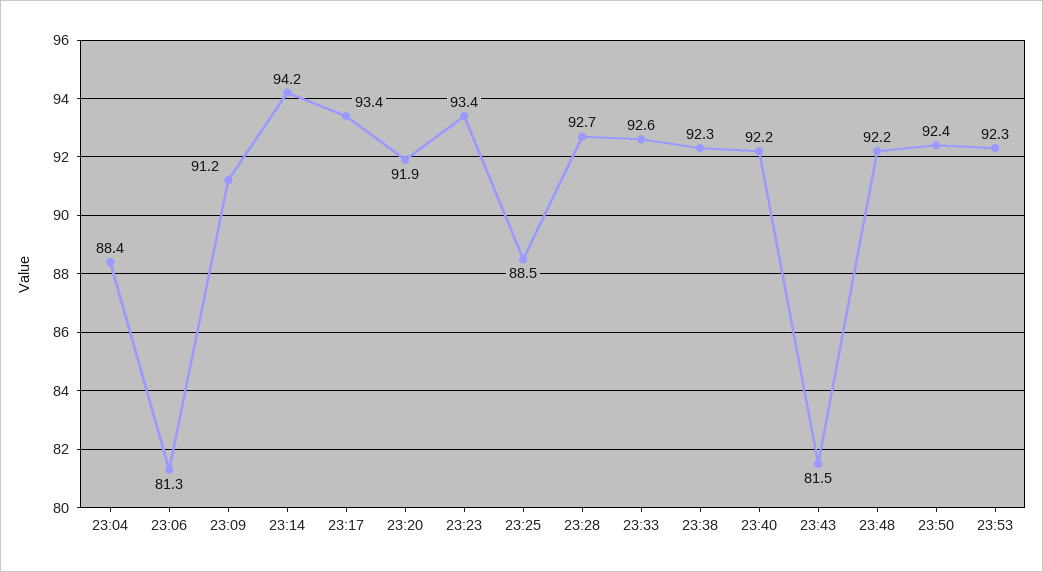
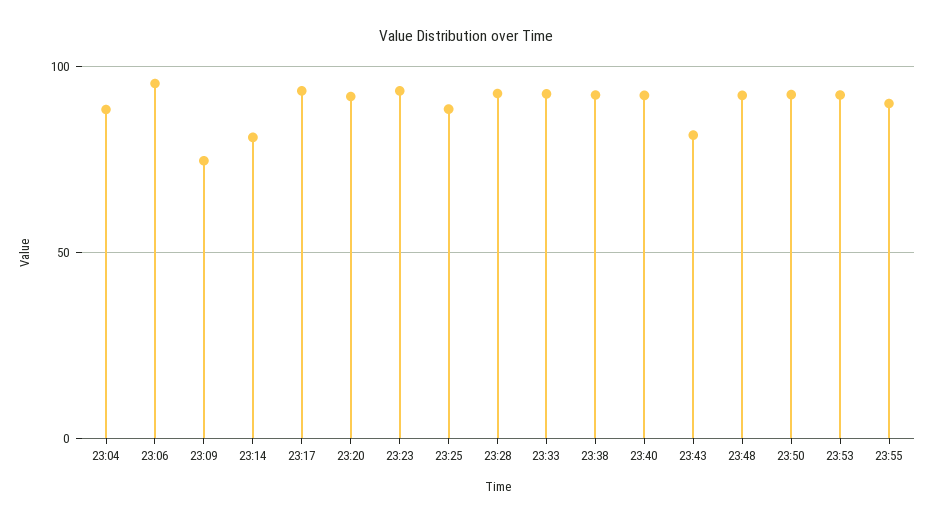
23:06: 81.3 -> 95
23:09: 91.2 -> 75
23:14: 94.2 -> 80
23:55: none -> 90

